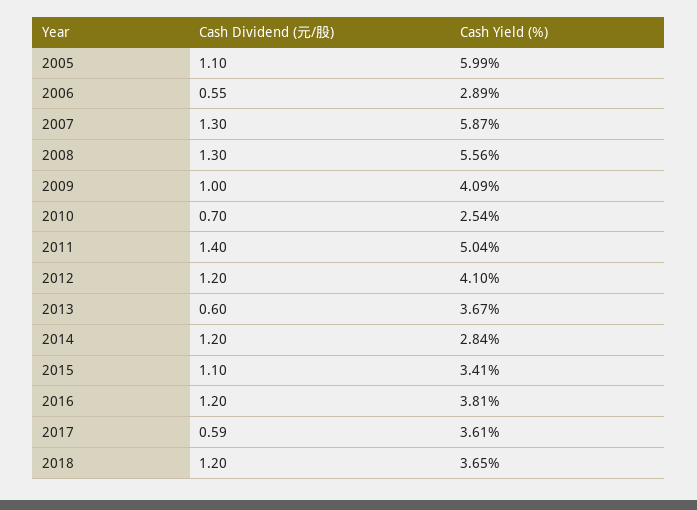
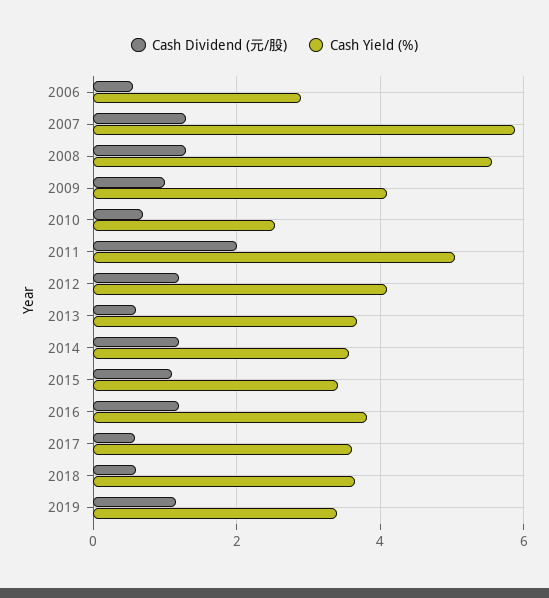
Cash Dividend (元/股), 2005: 1.1 -> none
Cash Yield (%), 2005: 5.99 -> none
Cash Dividend (元/股), 2011: 1.4 -> 2
Cash Yield (%), 2014: 2.84 -> 3.6
Cash Dividend (元/股), 2018: 1.2 -> 0.6
Cash Dividend (元/股), 2019: none -> 1.2
Cash Yield (%), 2019: none -> 3.4

